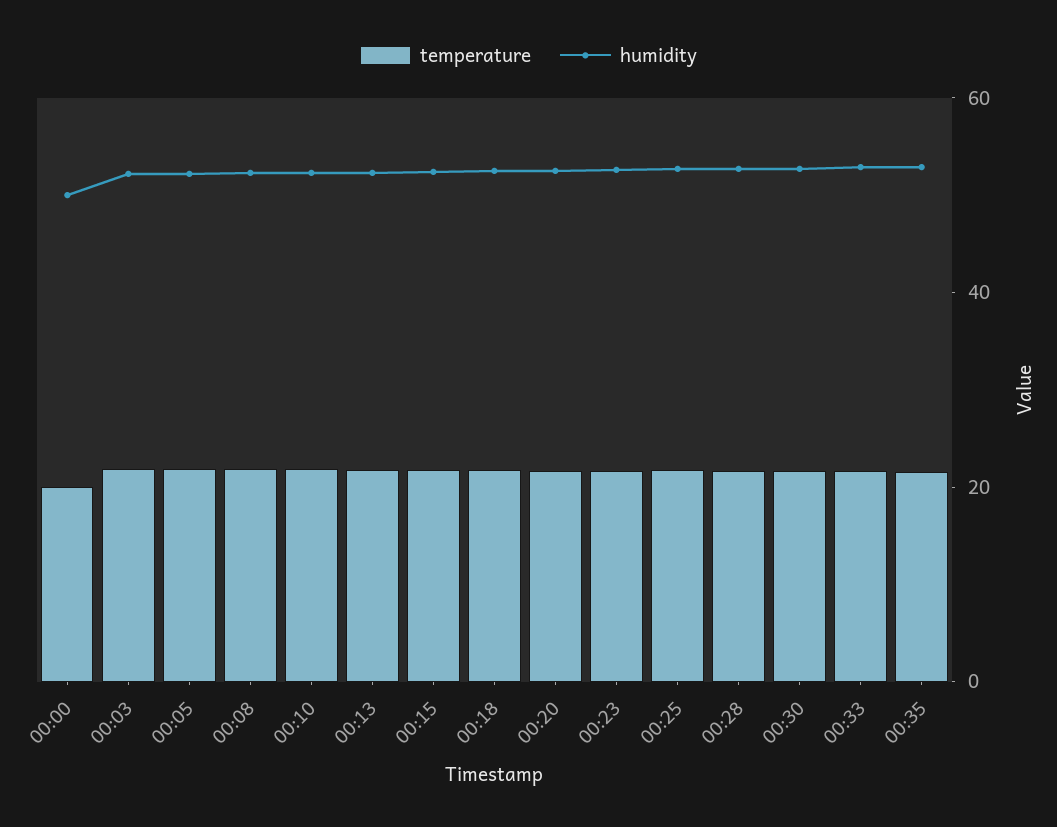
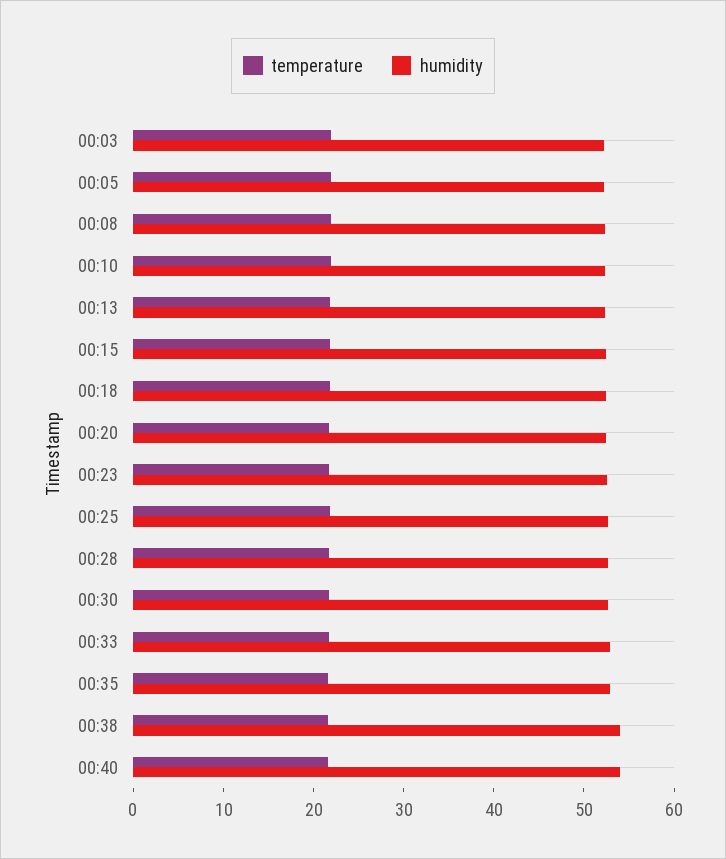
temperature, 00:00: 20 -> none
humidity, 00:00: 50 -> none
temperature, 00:38: none -> 22
humidity, 00:38: none -> 54
temperature, 00:40: none -> 22
humidity, 00:40: none -> 54

